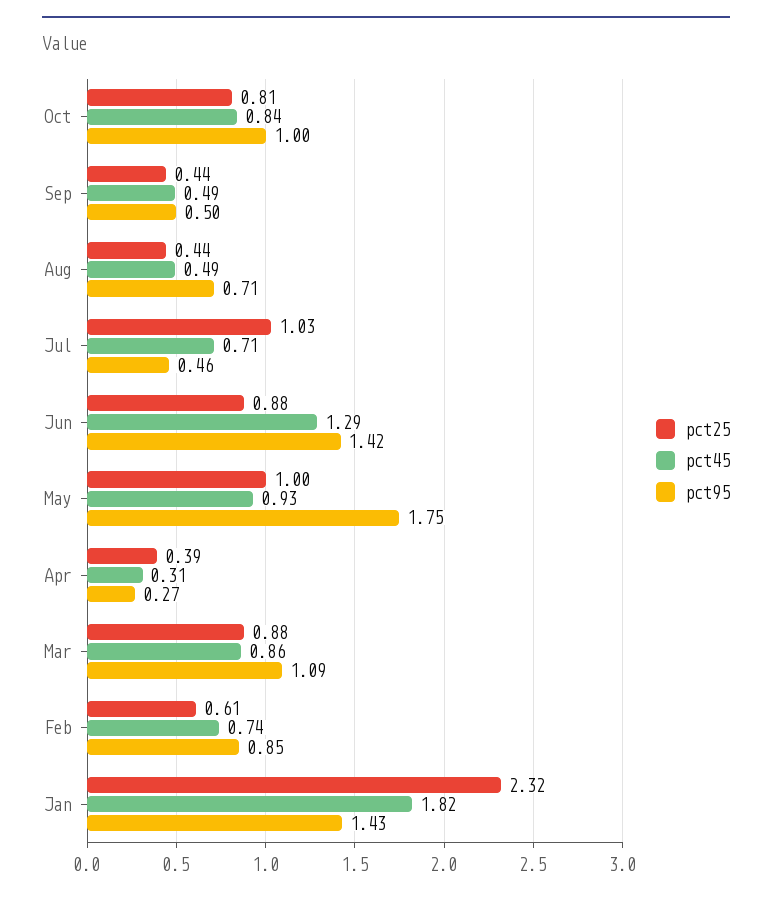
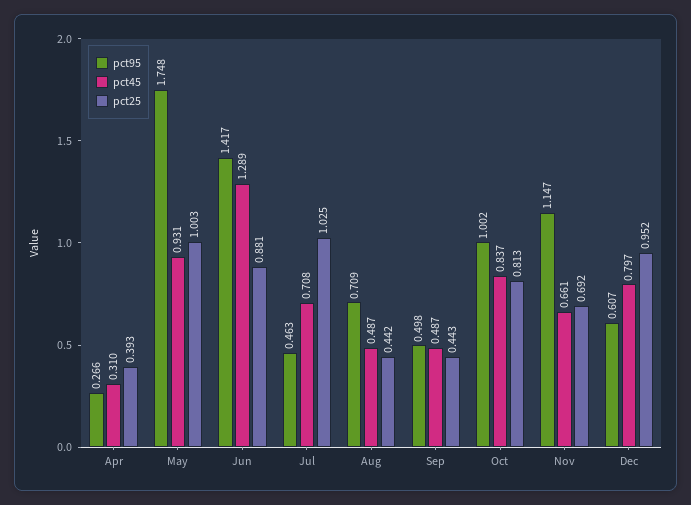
pct25, Mar: 0.88 -> none
pct45, Mar: 0.86 -> none
pct95, Mar: 1.09 -> none
pct25, Feb: 0.61 -> none
pct45, Feb: 0.74 -> none
pct95, Feb: 0.85 -> none
pct25, Jan: 2.32 -> none
pct45, Jan: 1.82 -> none
pct95, Jan: 1.43 -> none
pct95, Nov: none -> 1.147
pct45, Nov: none -> 0.661
pct25, Nov: none -> 0.692
pct95, Dec: none -> 0.607
pct45, Dec: none -> 0.797
pct25, Dec: none -> 0.952

